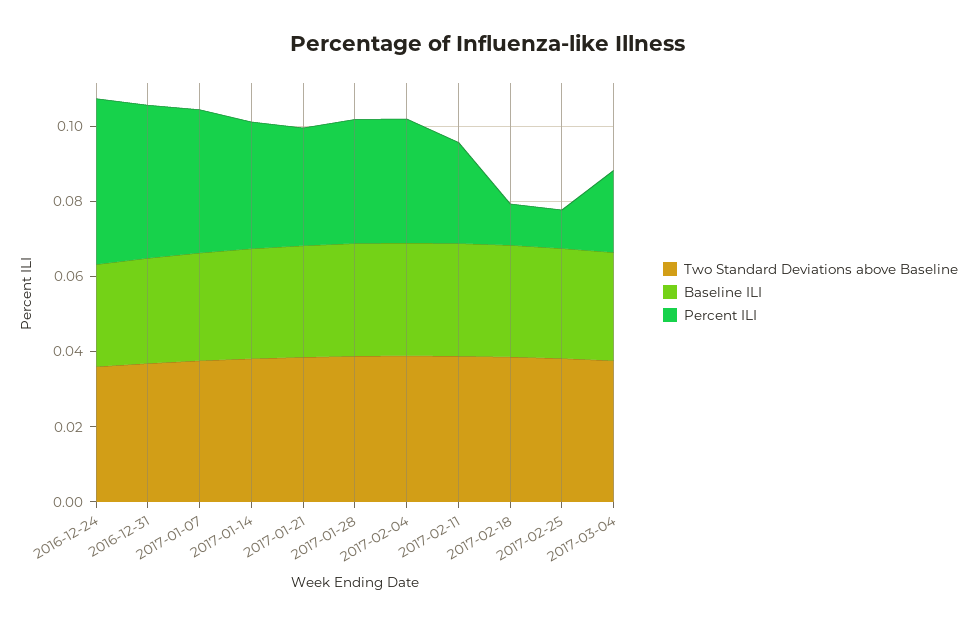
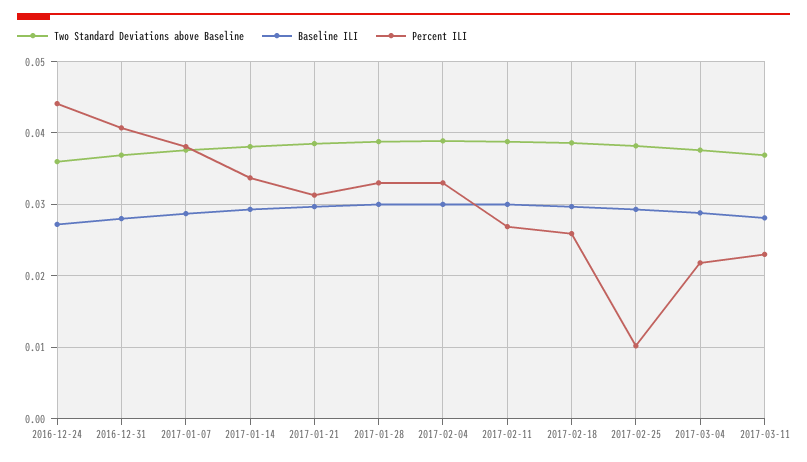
Percent ILI, 2017-02-18: 0.01 -> 0.026
Two Standard Deviations above Baseline, 2017-03-11: none -> 0.037
Baseline ILI, 2017-03-11: none -> 0.028
Percent ILI, 2017-03-11: none -> 0.023

